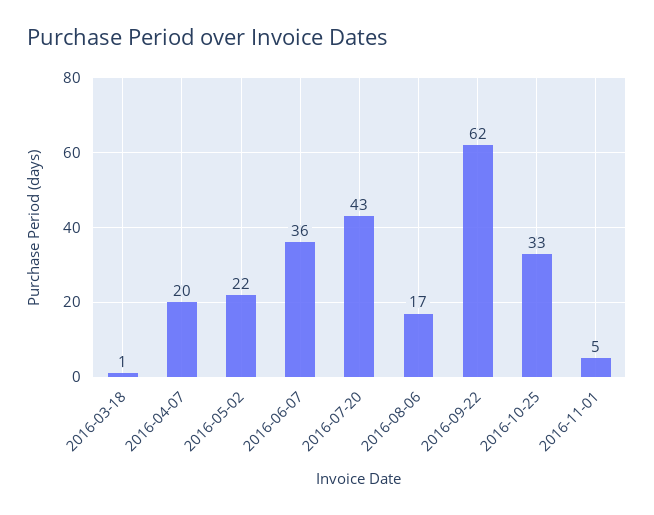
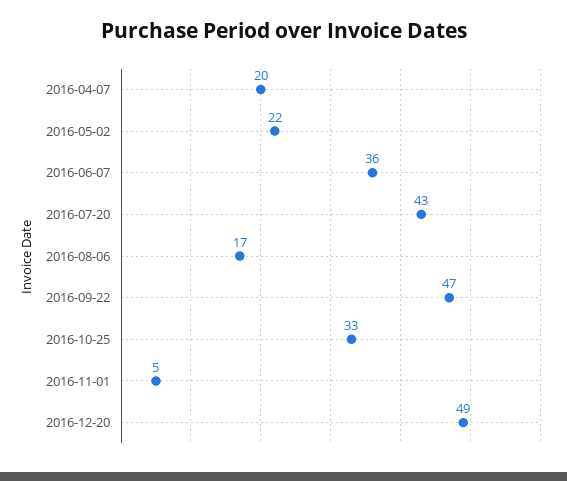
2016-03-18: 1 -> none
2016-09-22: 62 -> 47
2016-12-20: none -> 49

